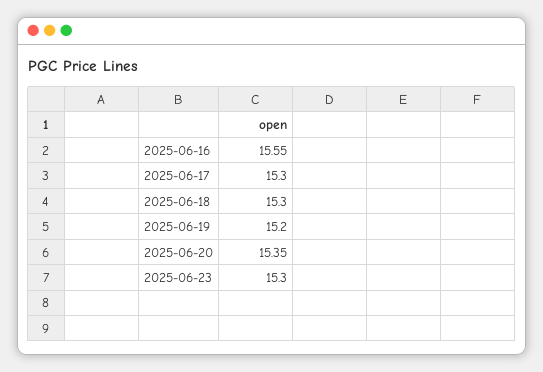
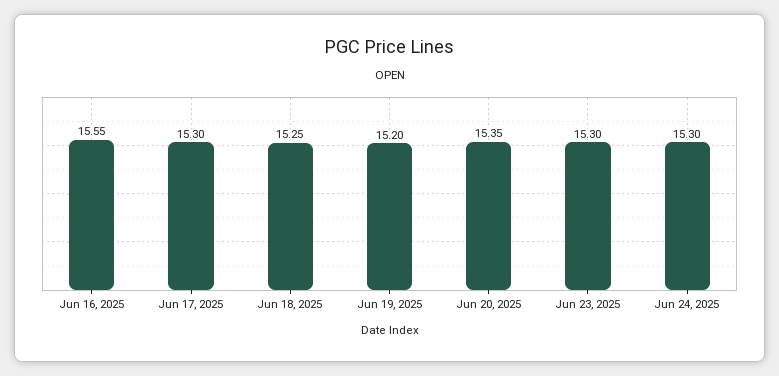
2025-06-18: 15.3 -> 15.25
Jun 24, 2025: none -> 15.3

